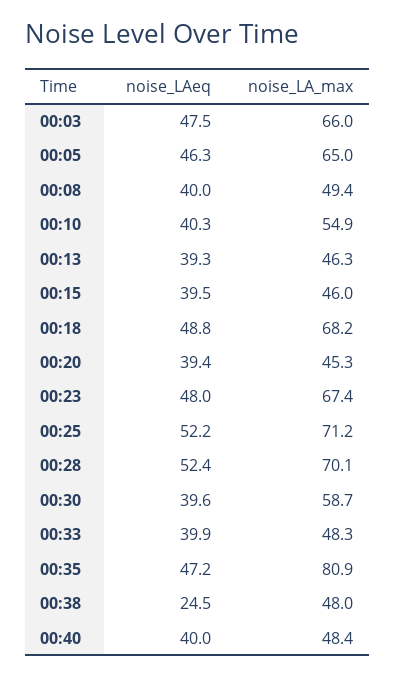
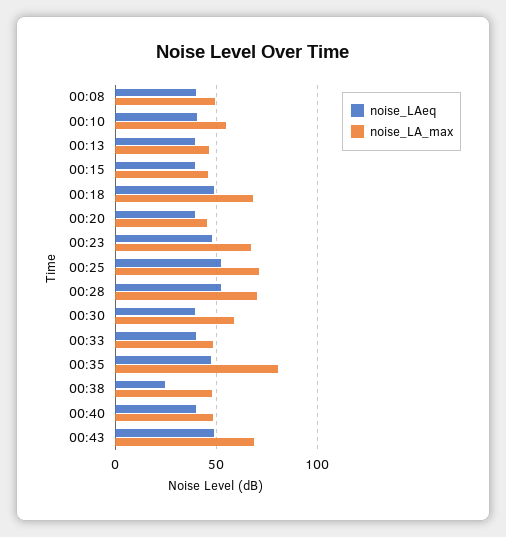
noise_LAeq, 00:03: 47.5 -> none
noise_LA_max, 00:03: 66 -> none
noise_LAeq, 00:05: 46.3 -> none
noise_LA_max, 00:05: 65 -> none
noise_LAeq, 00:43: none -> 50
noise_LA_max, 00:43: none -> 70

